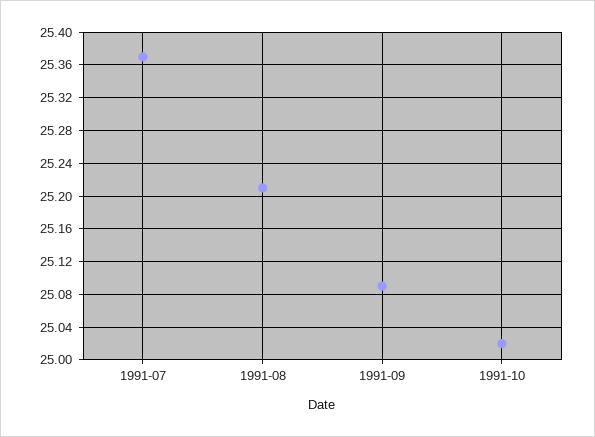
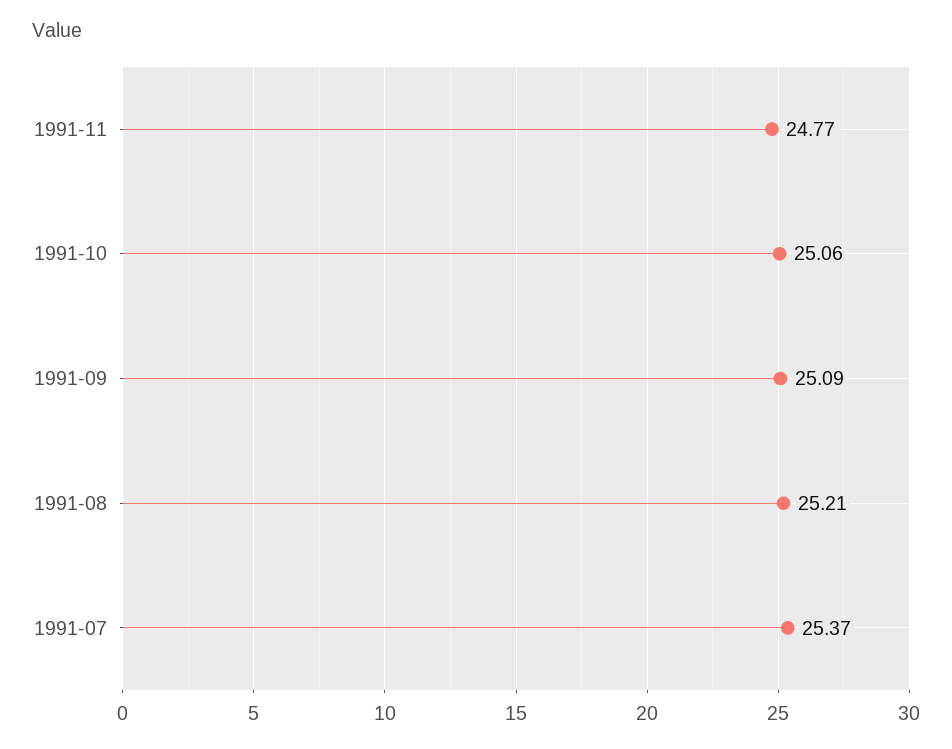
1991-10: 25.02 -> 25.06
1991-11: none -> 24.77

